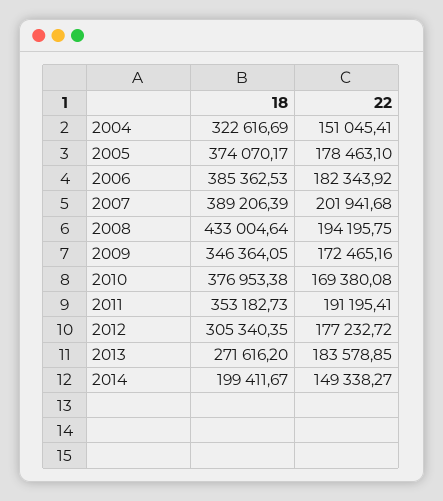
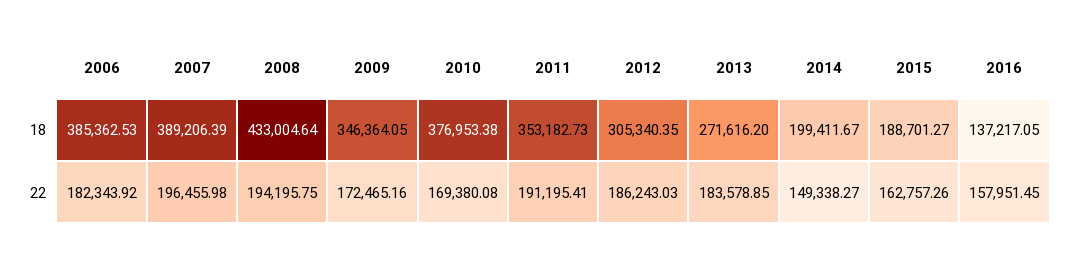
18, 2004: 322616.69 -> none
22, 2004: 151045.41 -> none
18, 2005: 374070.17 -> none
22, 2005: 178463.1 -> none
22, 2007: 201941.68 -> 196455.98
22, 2012: 177232.72 -> 186243.03
18, 2015: none -> 188701.27
18, 2016: none -> 137217.05
22, 2015: none -> 162757.26
22, 2016: none -> 157951.45

